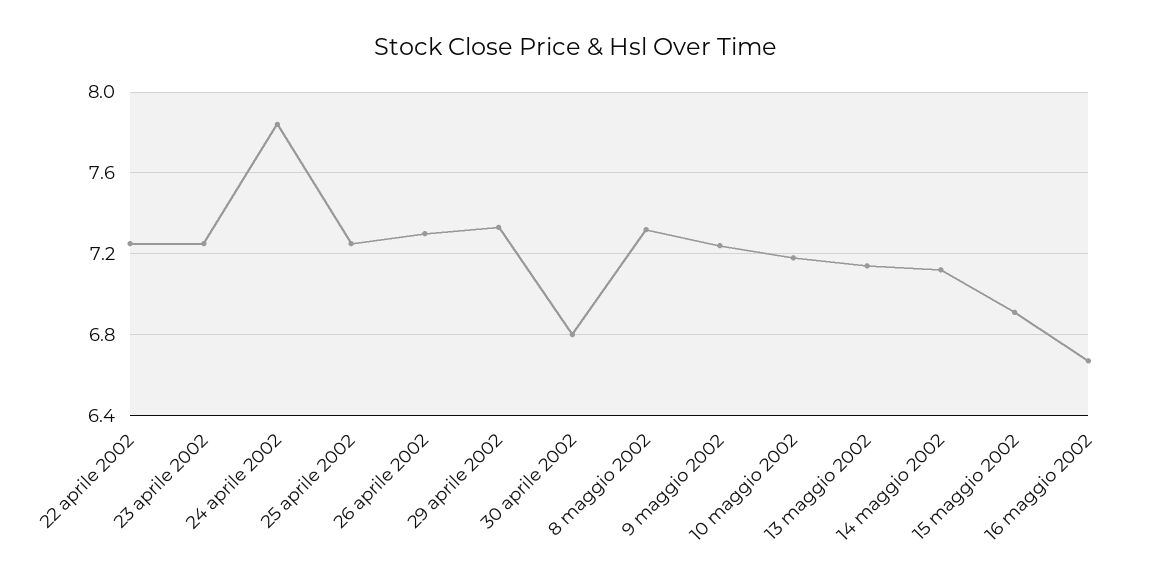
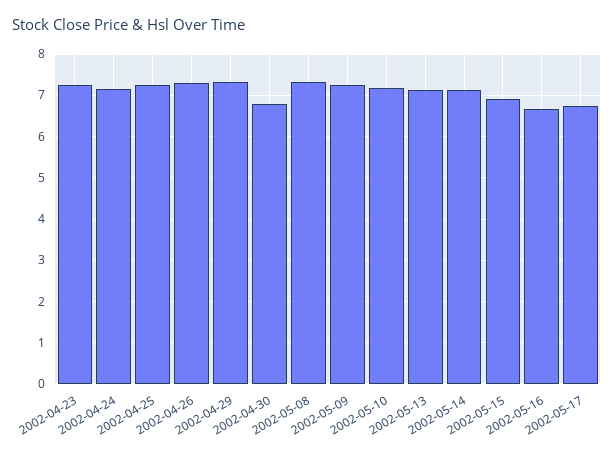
22 aprile 2002: 7.25 -> none
24 aprile 2002: 7.85 -> 7.2
2002-05-17: none -> 6.8

